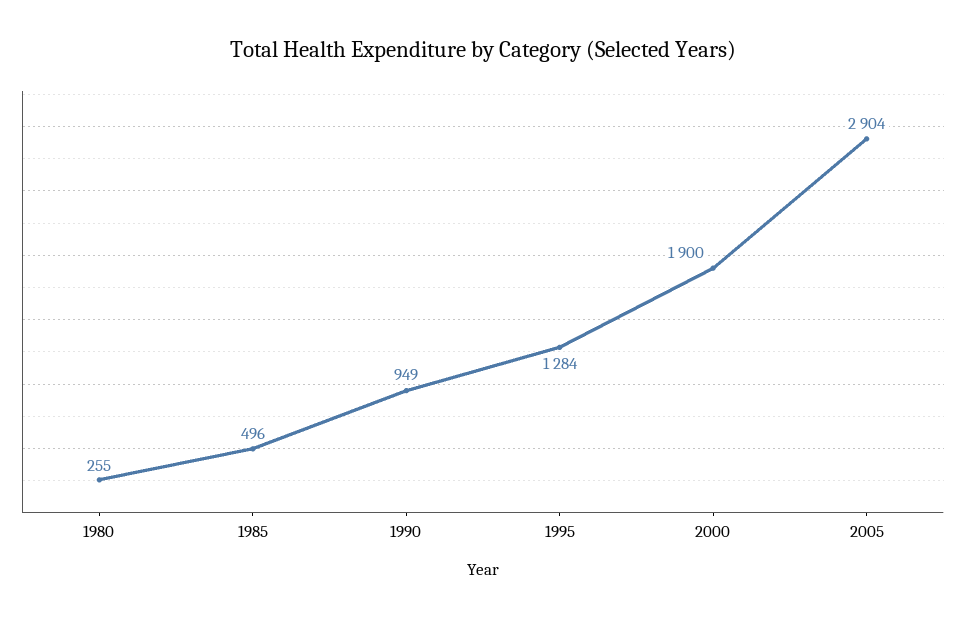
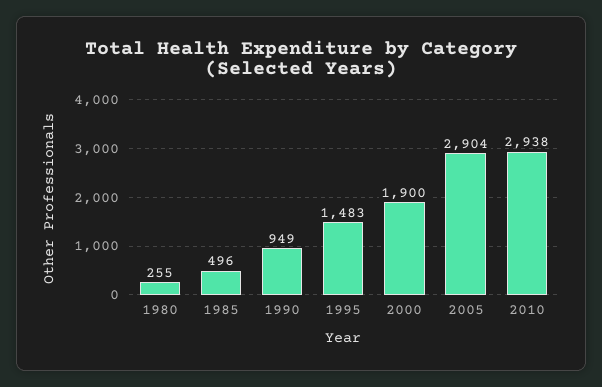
1995: 1284 -> 1483
2010: none -> 2938

